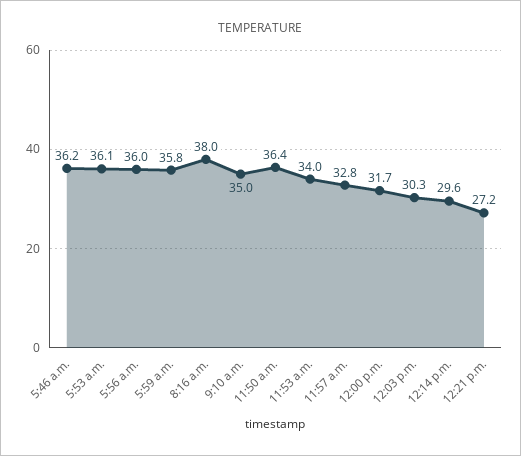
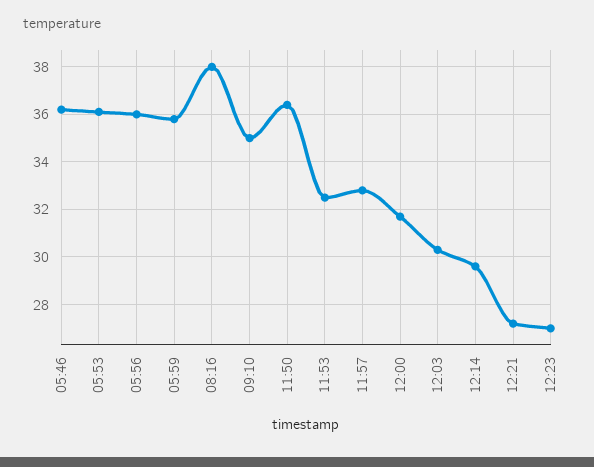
11:53 a.m.: 34 -> 32.5
12:23: none -> 27

